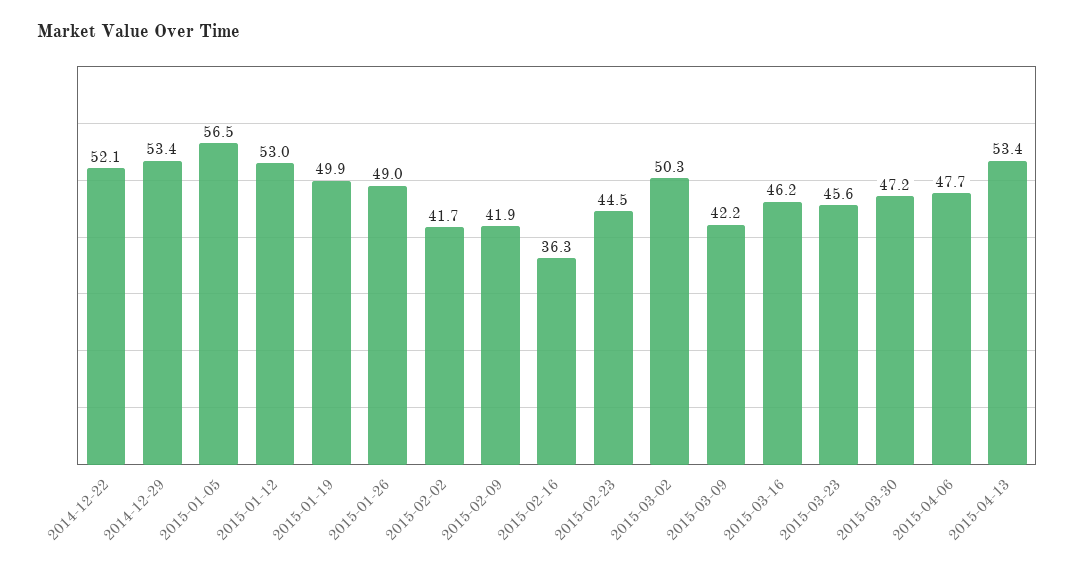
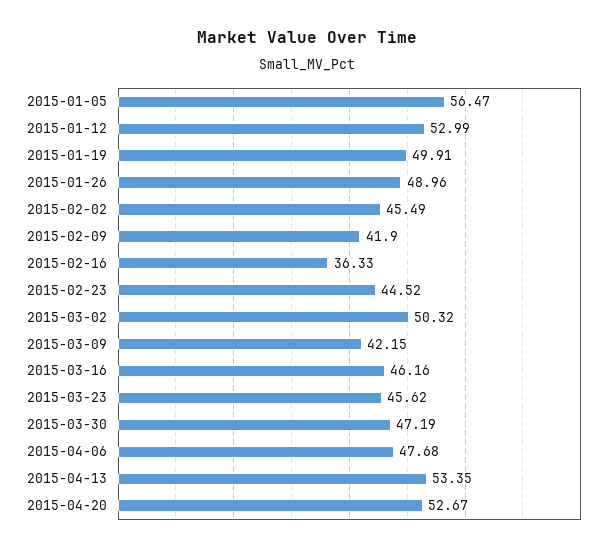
2014-12-22: 52.1 -> none
2014-12-29: 53.4 -> none
2015-02-02: 41.7 -> 45.49
2015-04-20: none -> 52.67

